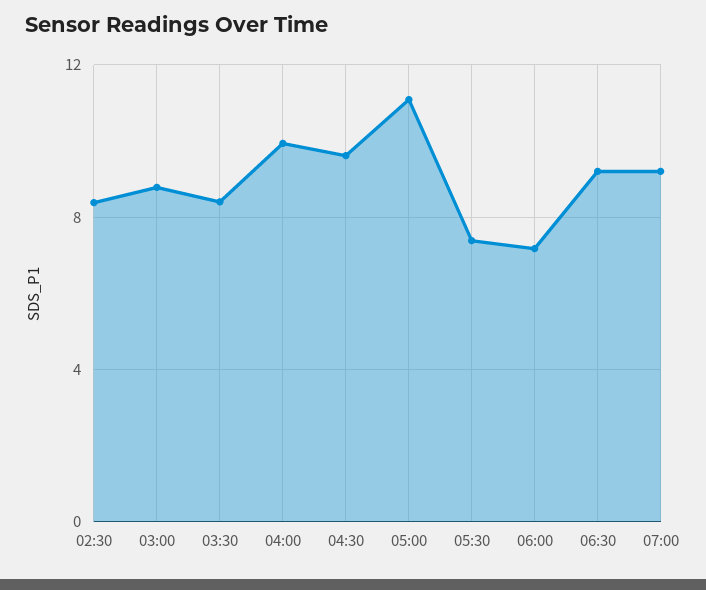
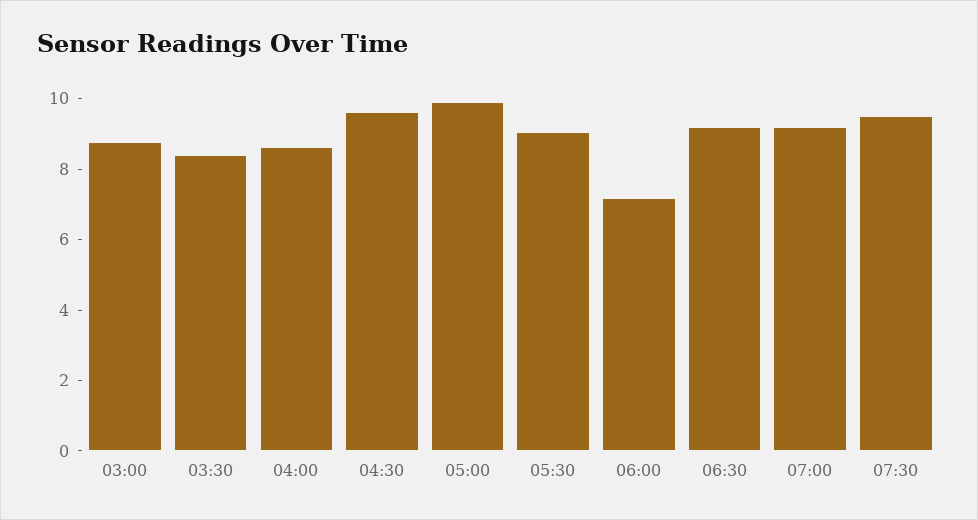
02:30: 8.5 -> none
04:00: 10 -> 8.5
05:00: 11 -> 10
05:30: 7.5 -> 9
07:30: none -> 9.5

